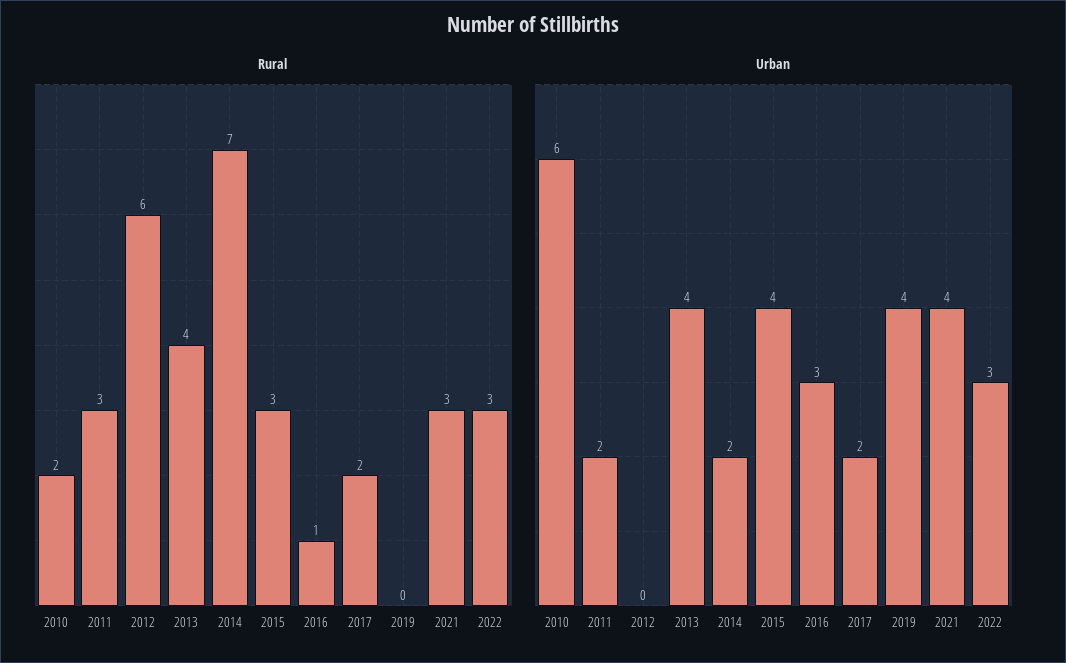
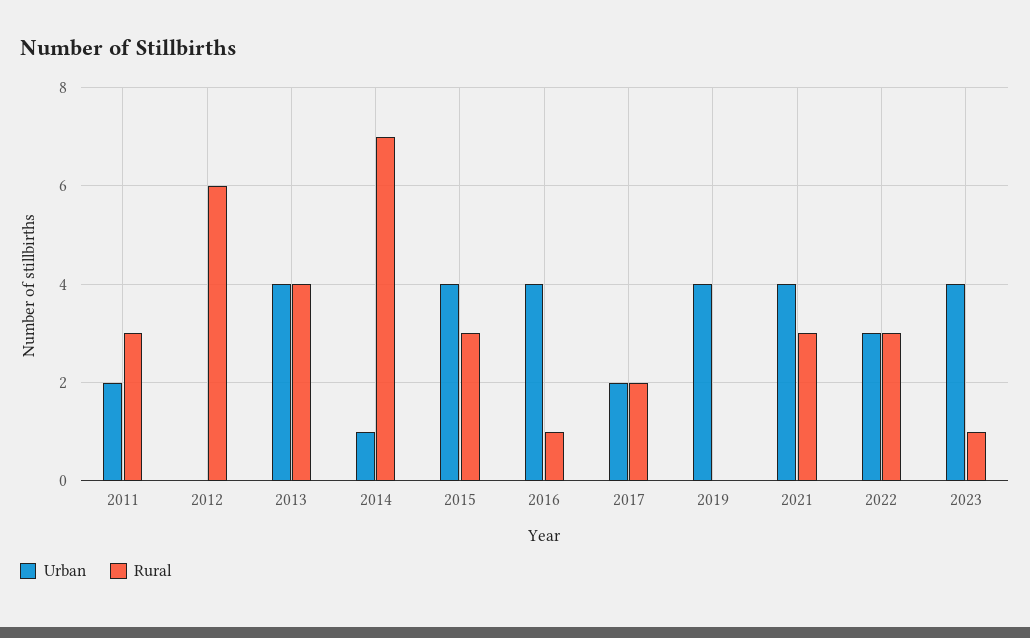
Rural, 2010: 2 -> none
Urban, 2010: 6 -> none
Urban, 2014: 2 -> 1
Urban, 2016: 3 -> 4
Urban, 2023: none -> 4
Rural, 2023: none -> 1

